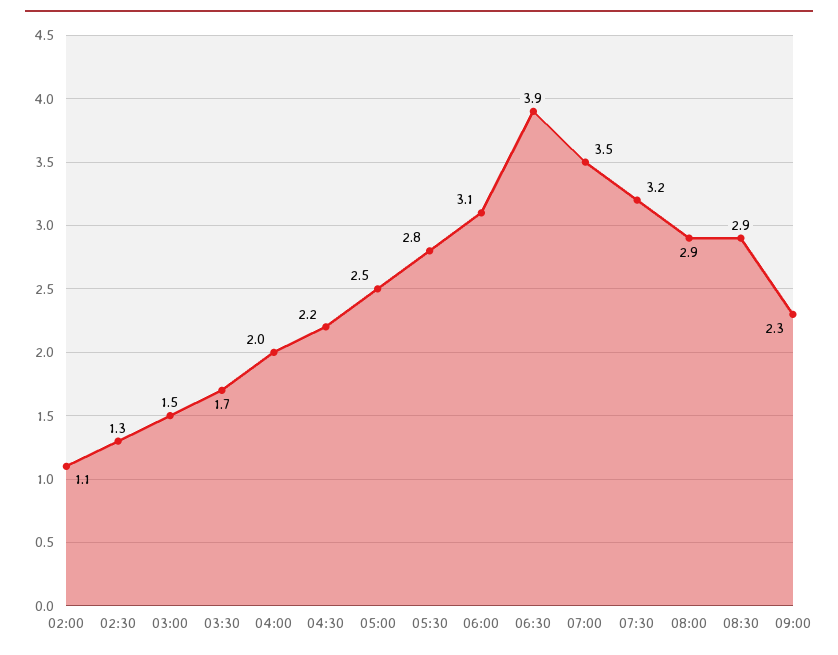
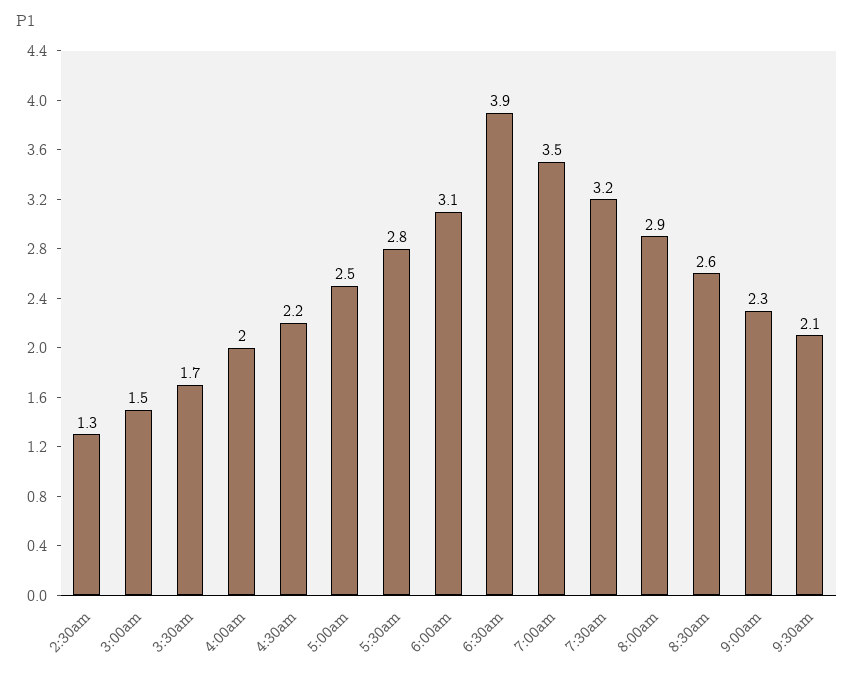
02:00: 1.1 -> none
08:30: 2.9 -> 2.6
9:30am: none -> 2.1

